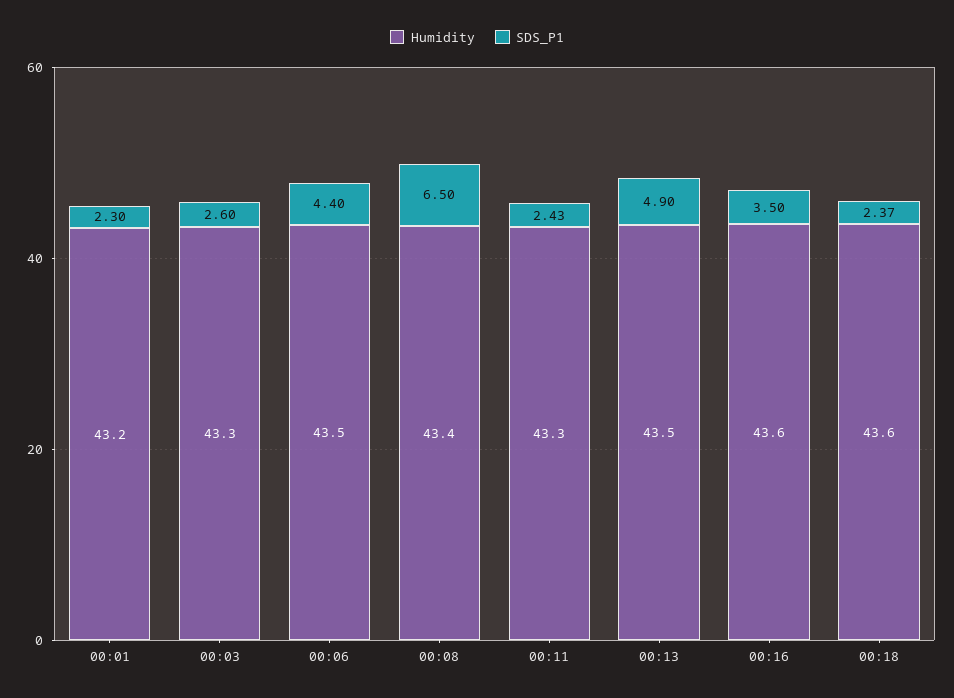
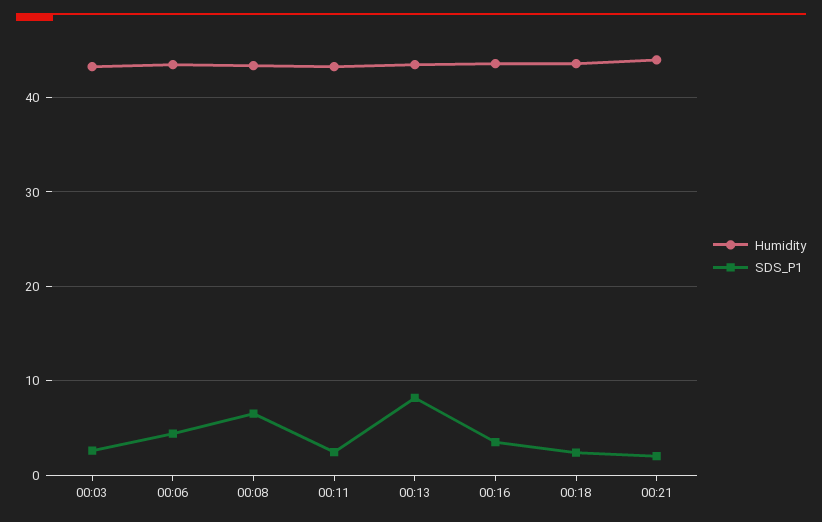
Humidity, 00:01: 43.2 -> none
SDS_P1, 00:01: 2.3 -> none
SDS_P1, 00:13: 4.9 -> 8
Humidity, 00:21: none -> 44
SDS_P1, 00:21: none -> 2

